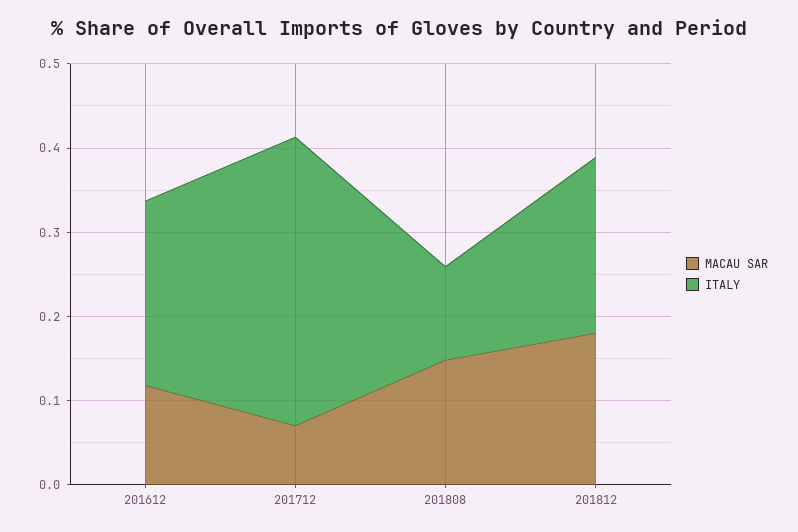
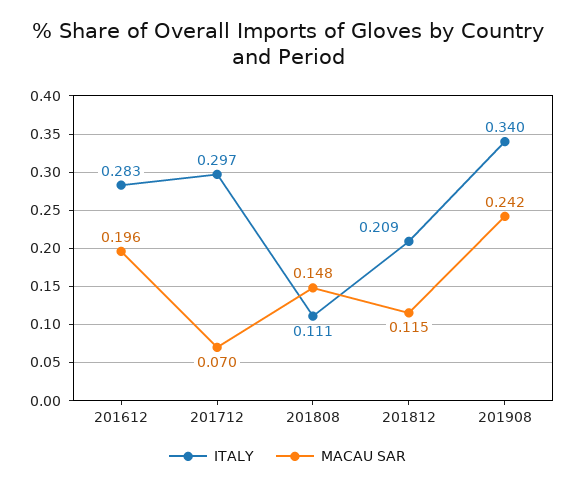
MACAU SAR, 201612: 0.12 -> 0.196
ITALY, 201612: 0.22 -> 0.283
ITALY, 201712: 0.34 -> 0.297
MACAU SAR, 201812: 0.18 -> 0.115
ITALY, 201908: none -> 0.34
MACAU SAR, 201908: none -> 0.242

